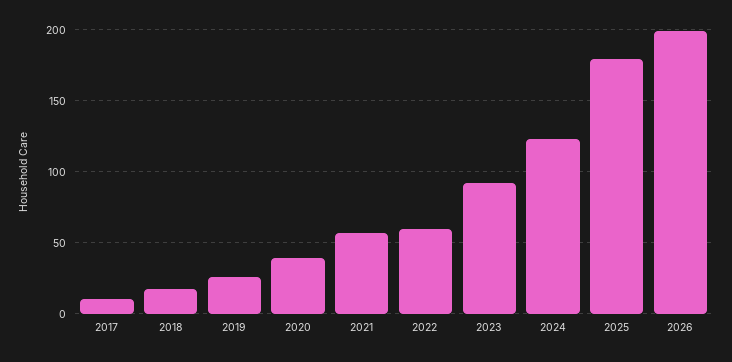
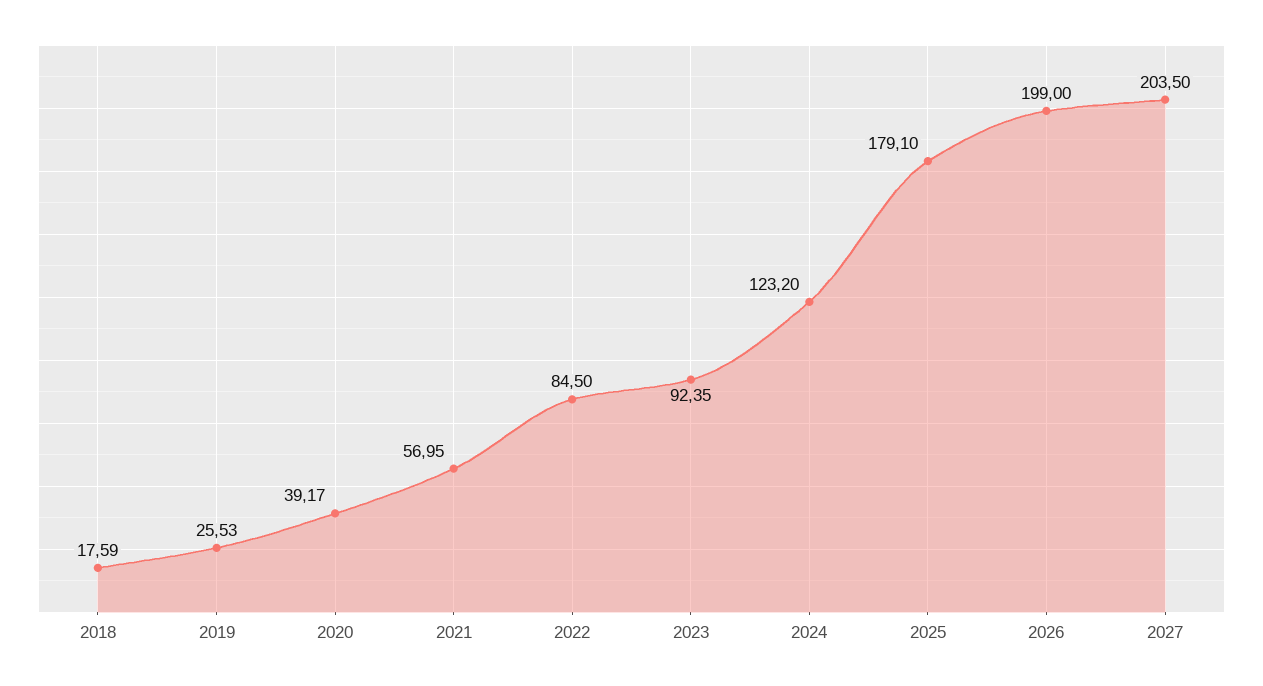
2017: 10 -> none
2022: 60 -> 84.5
2027: none -> 203.5

